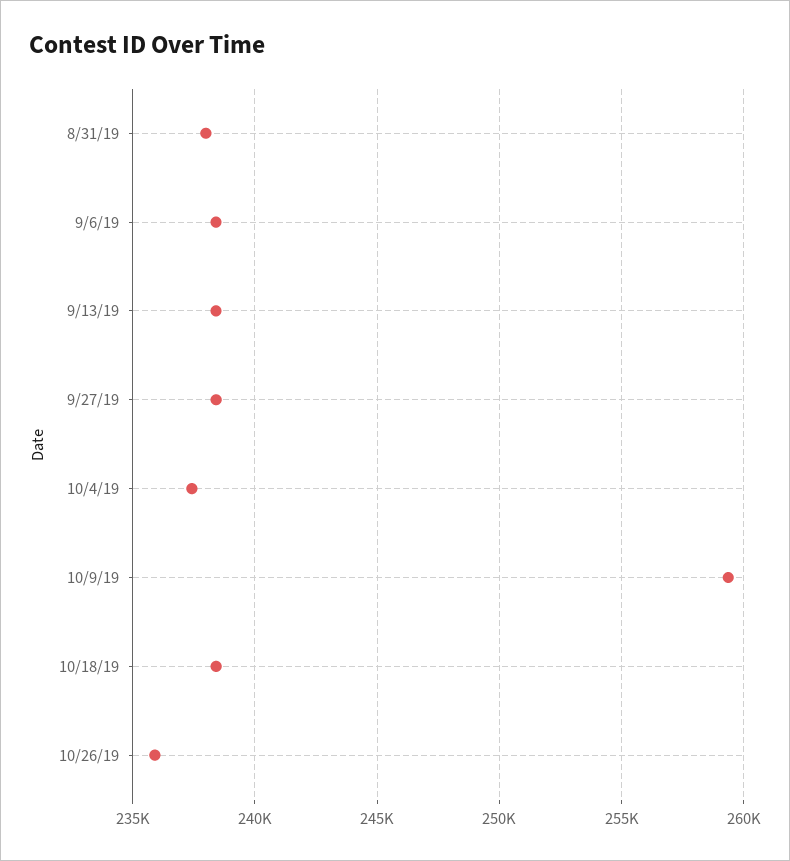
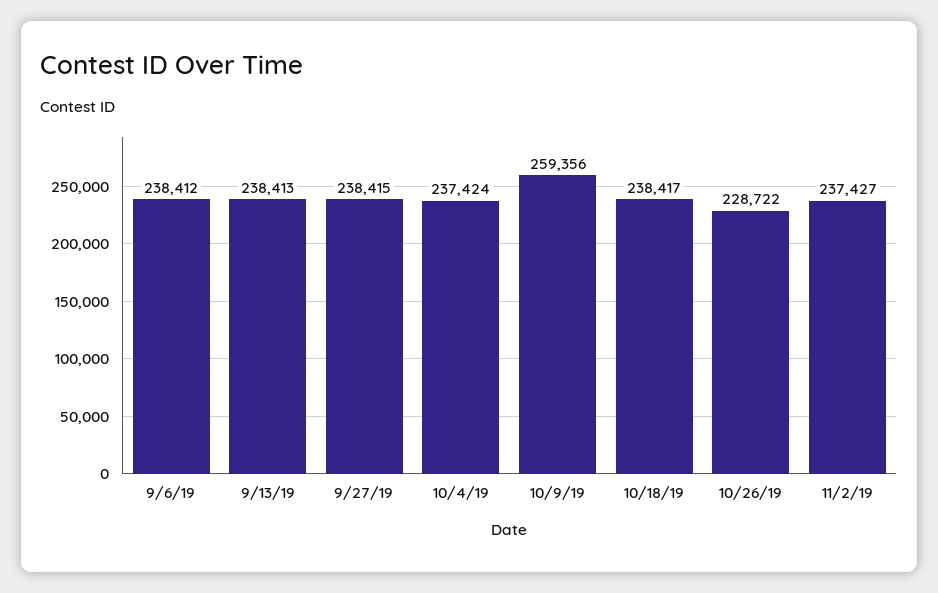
8/31/19: 238000 -> none
10/26/19: 236000 -> 228722
11/2/19: none -> 237427

